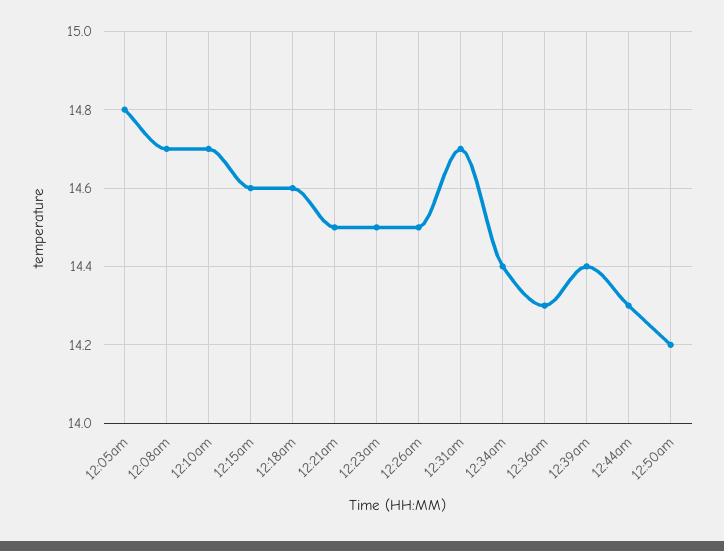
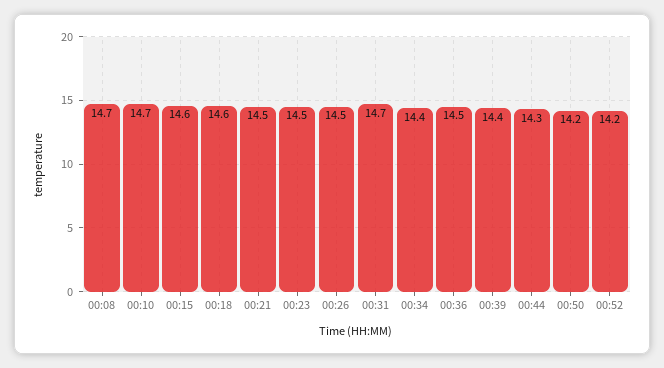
12:05am: 14.8 -> none
12:36am: 14.3 -> 14.5
00:52: none -> 14.2

